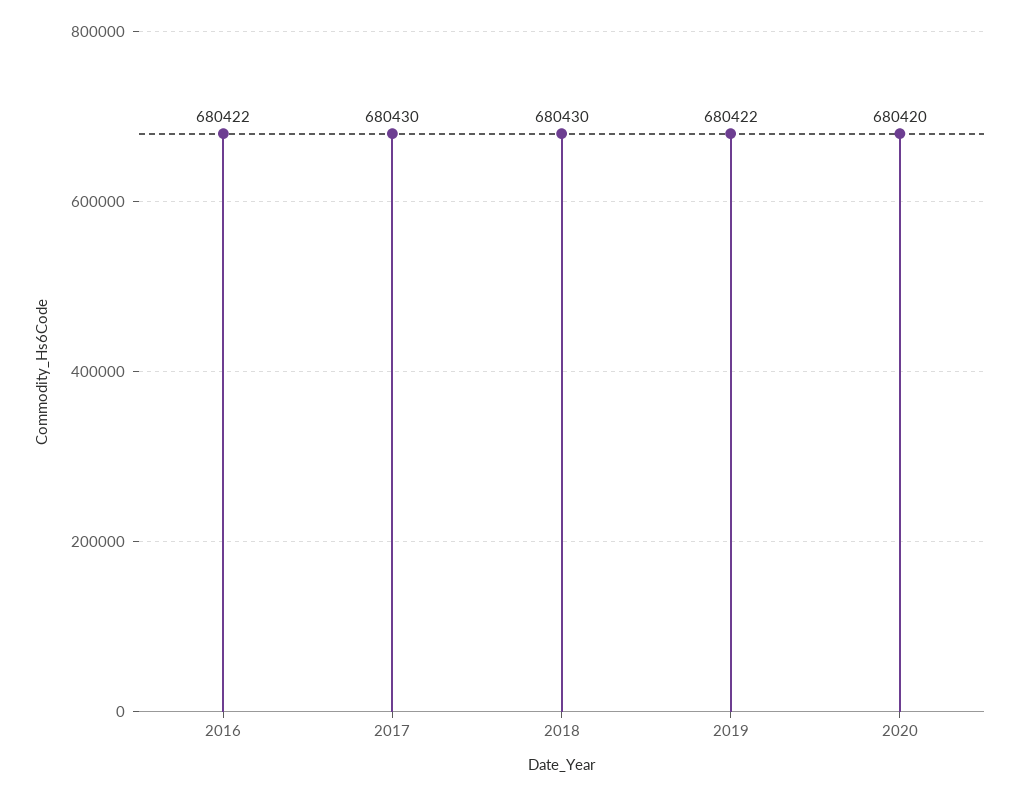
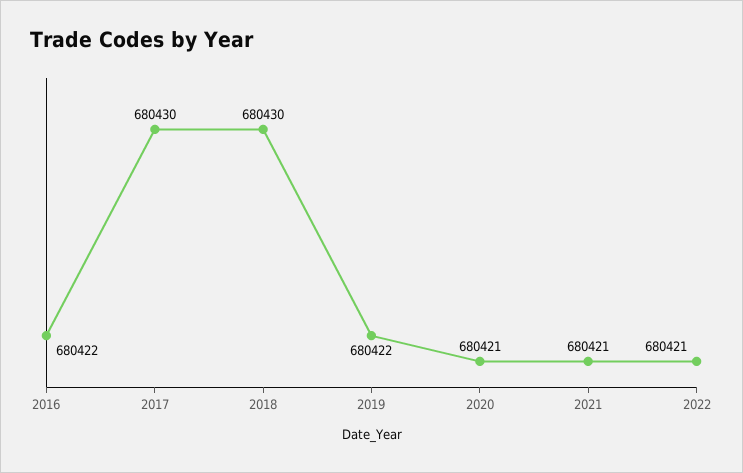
2020: 680420 -> 680421
2021: none -> 680421
2022: none -> 680421

